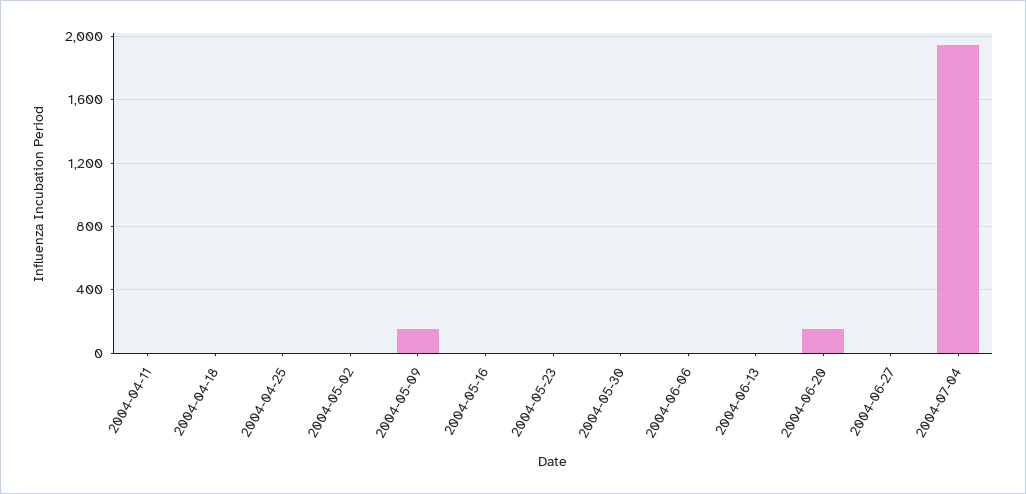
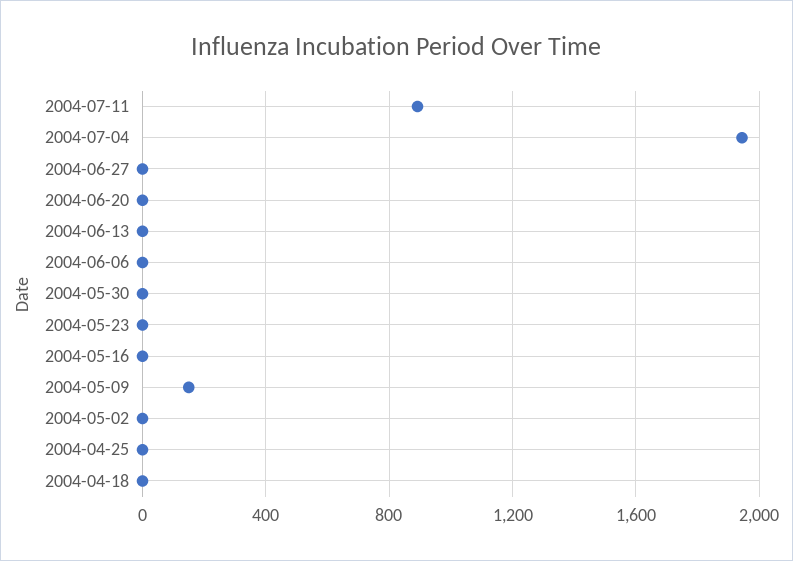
2004-04-11: 0 -> none
2004-06-20: 150 -> 0
2004-07-11: none -> 900

